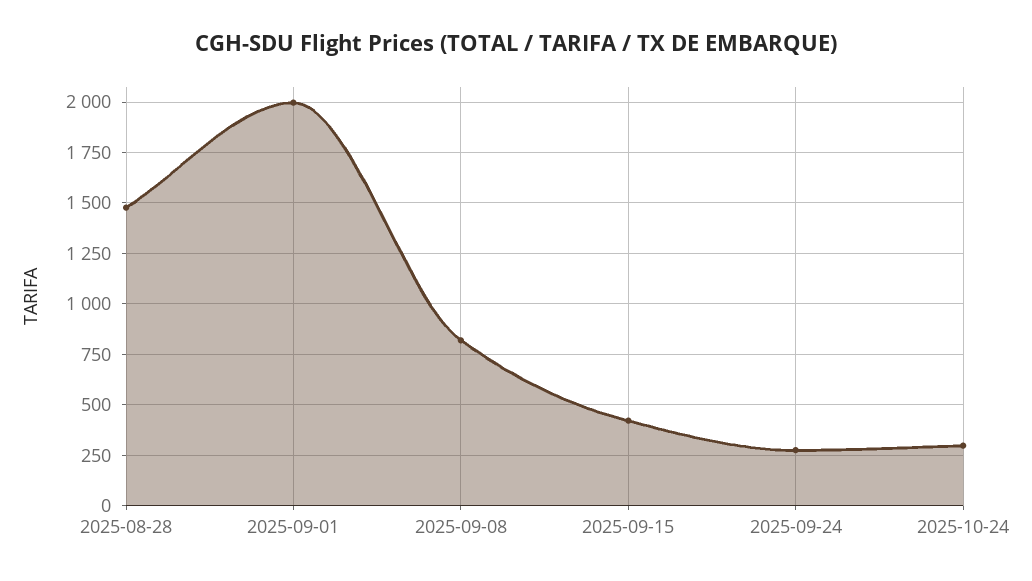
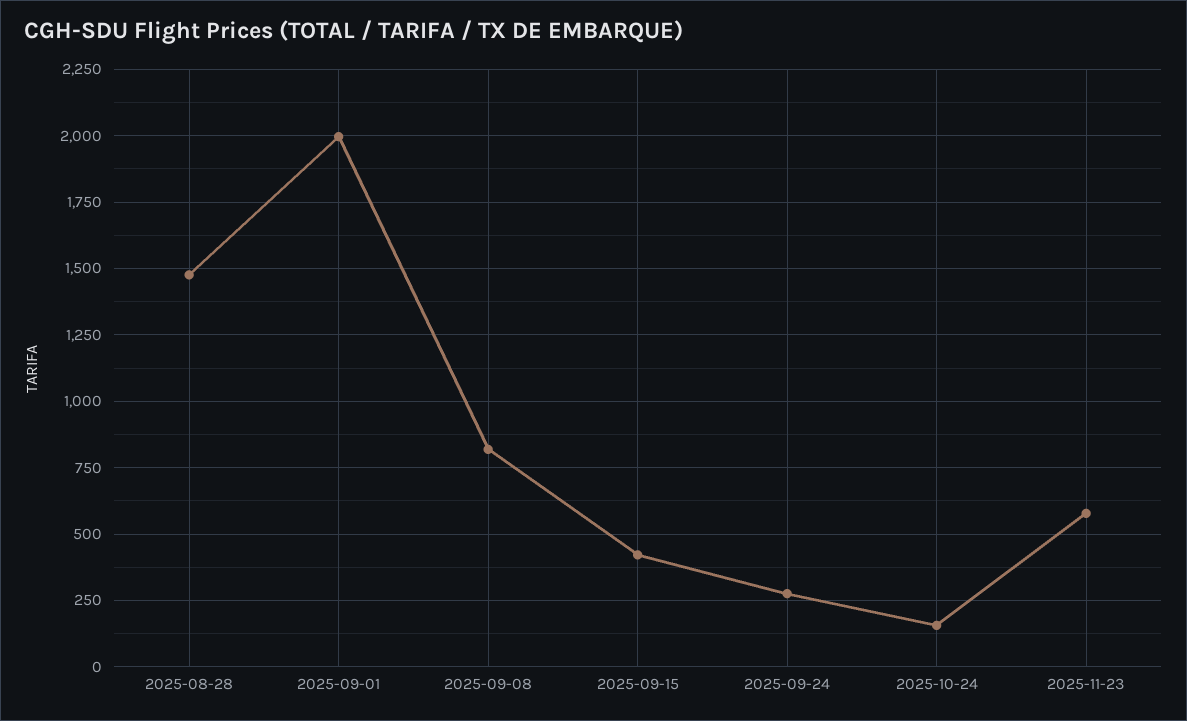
2025-10-24: 300 -> 150
2025-11-23: none -> 575

